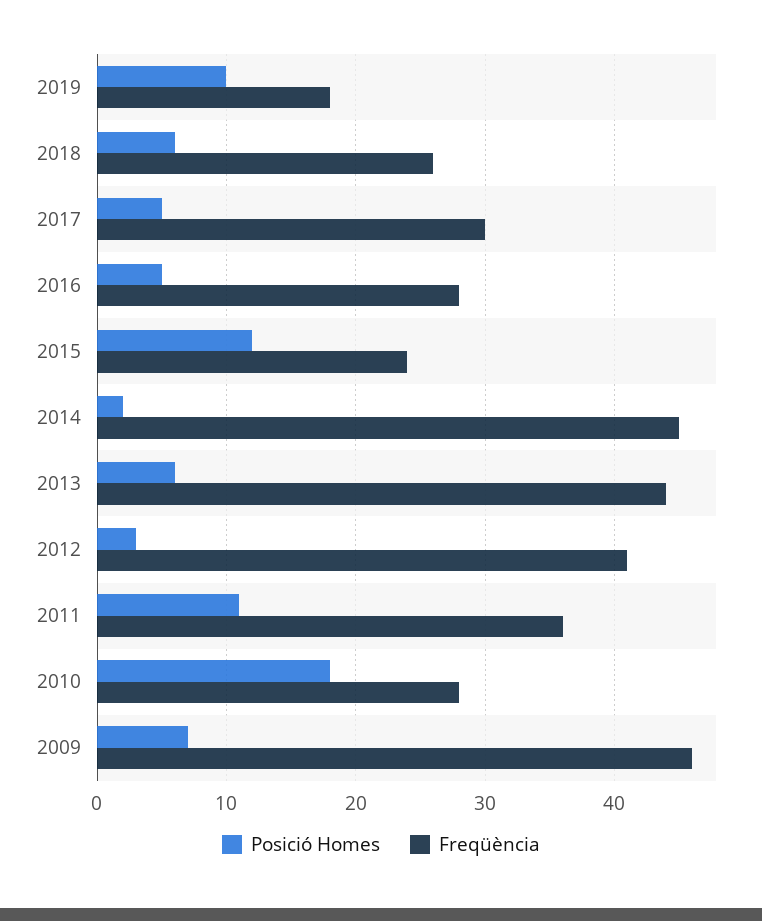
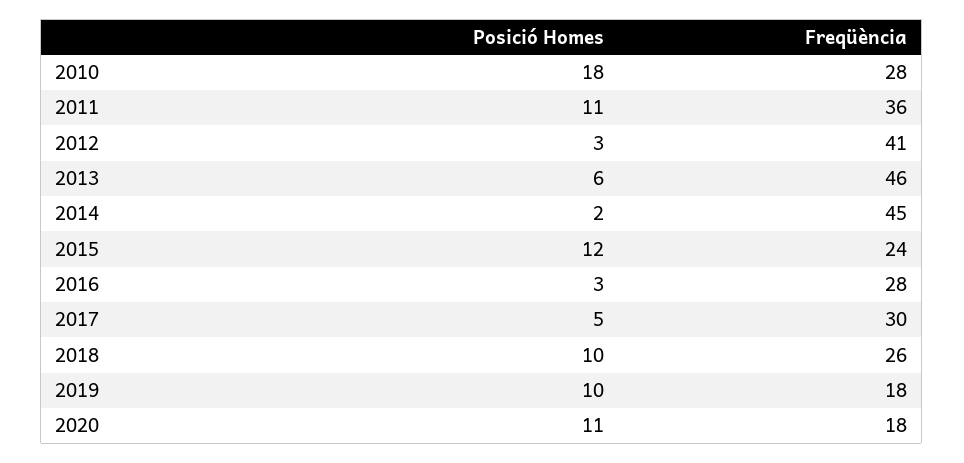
Posició Homes, 2018: 6 -> 10
Posició Homes, 2016: 5 -> 3
Freqüència, 2013: 44 -> 46
Posició Homes, 2009: 7 -> none
Freqüència, 2009: 46 -> none
Posició Homes, 2020: none -> 11
Freqüència, 2020: none -> 18

